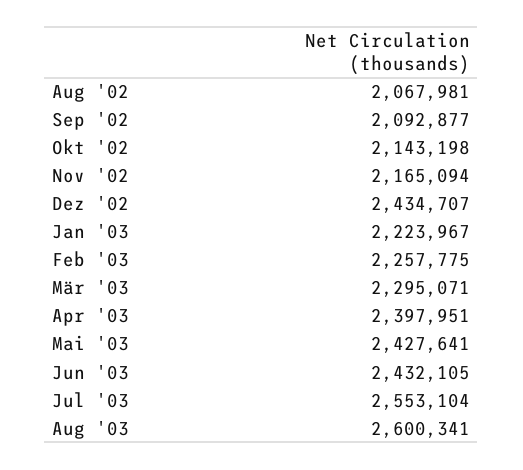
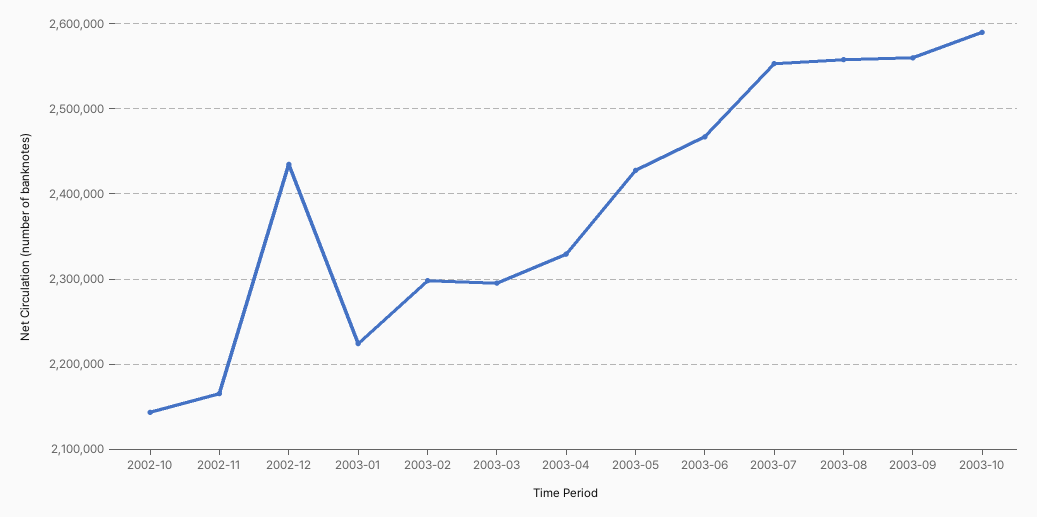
Aug '02: 2067981 -> none
Sep '02: 2092877 -> none
Feb '03: 2257775 -> 2300000
Apr '03: 2397951 -> 2330000
Jun '03: 2432105 -> 2470000
Aug '03: 2600341 -> 2560000
2003-09: none -> 2560000
2003-10: none -> 2590000

